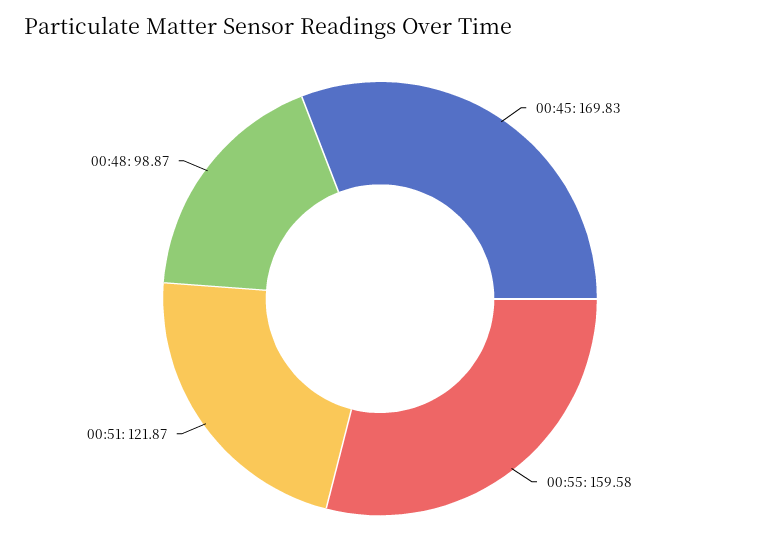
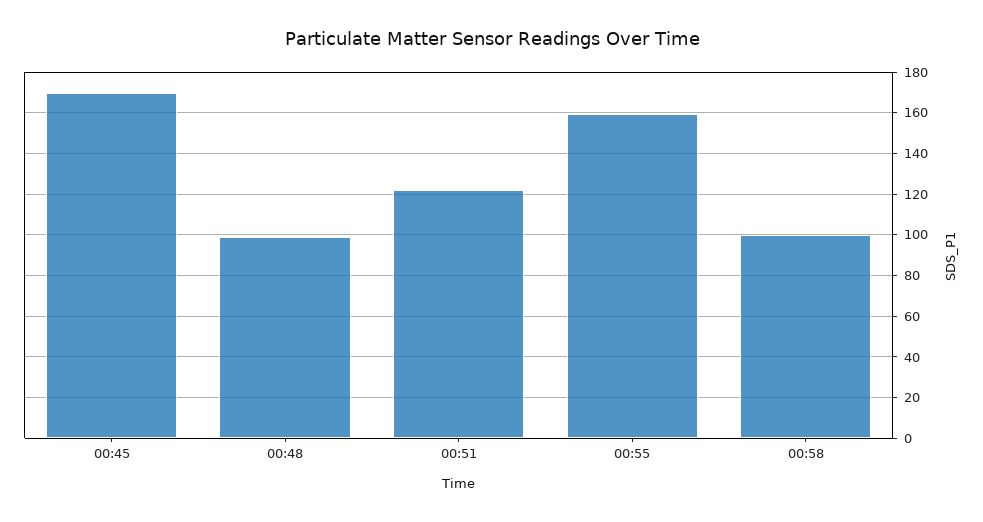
00:58: none -> 100

